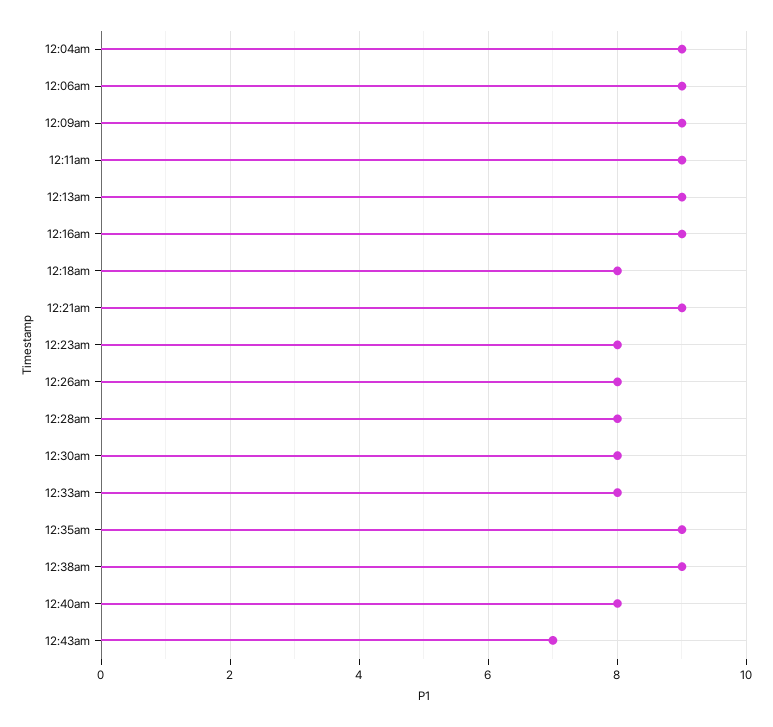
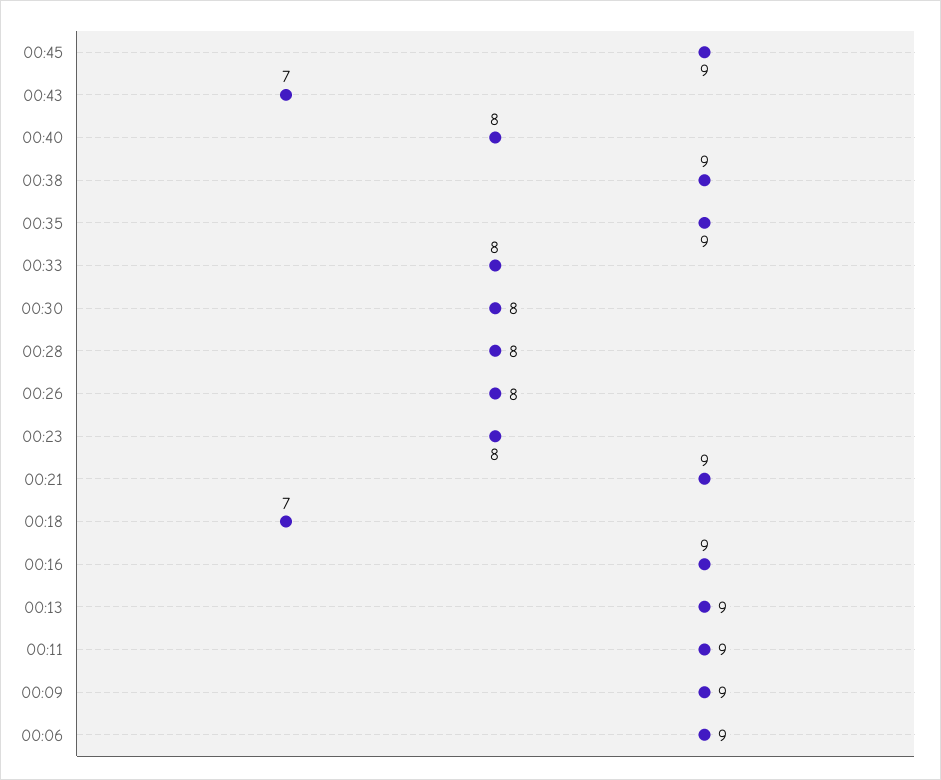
12:04am: 9 -> none
12:18am: 8 -> 7
00:45: none -> 9

